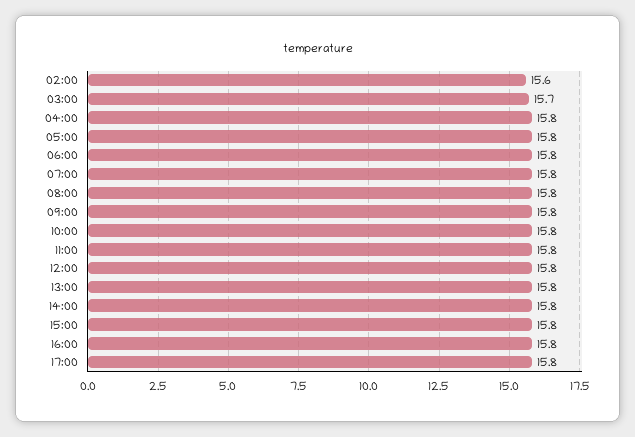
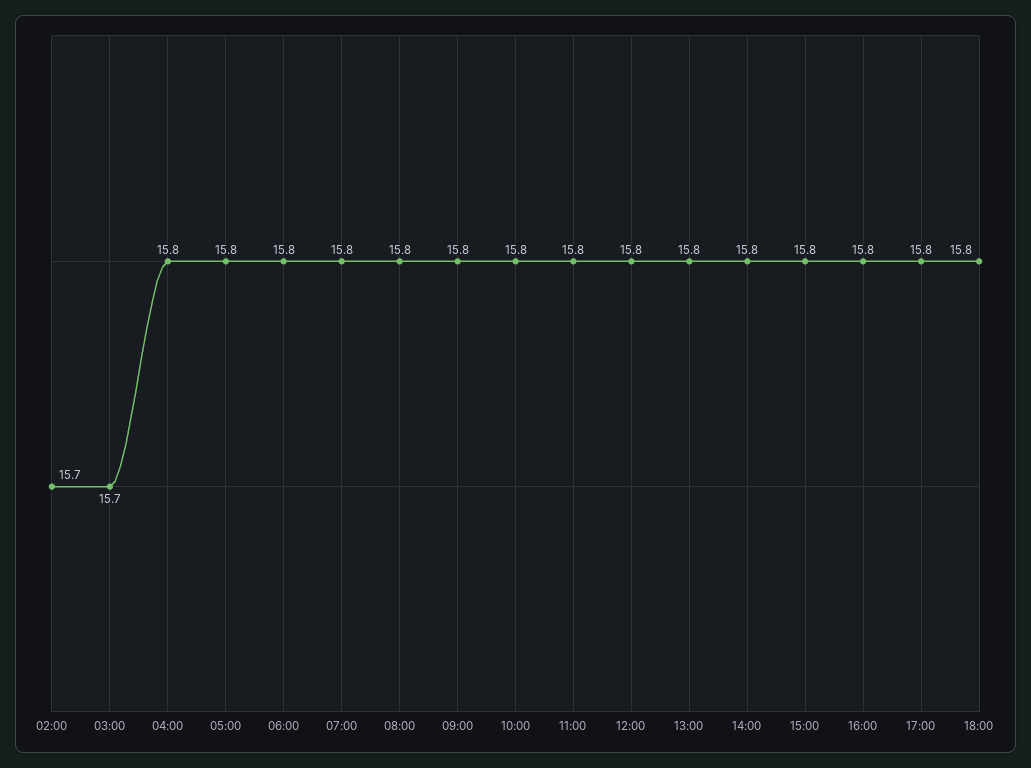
02:00: 15.6 -> 15.7
18:00: none -> 15.8

